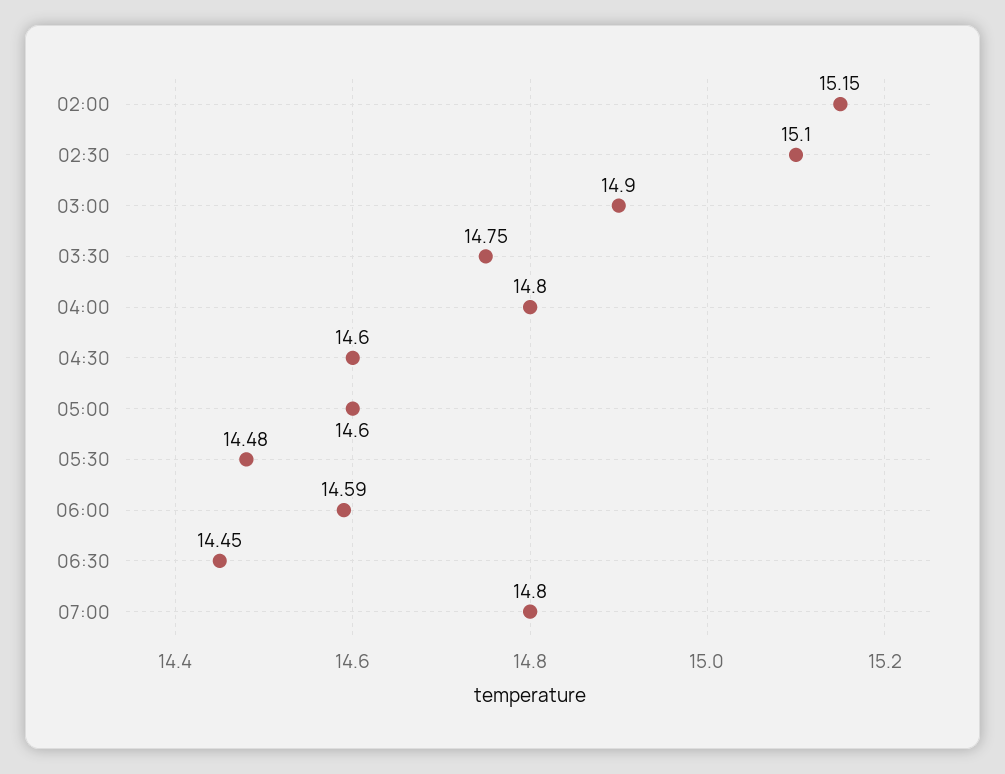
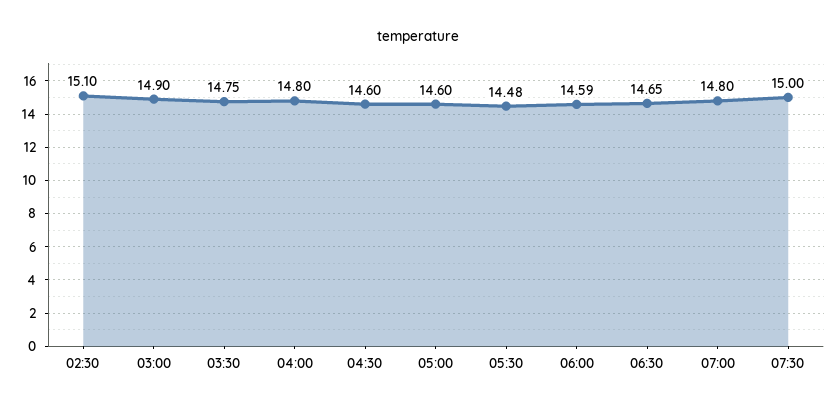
02:00: 15.15 -> none
06:30: 14.45 -> 14.65
07:30: none -> 15

